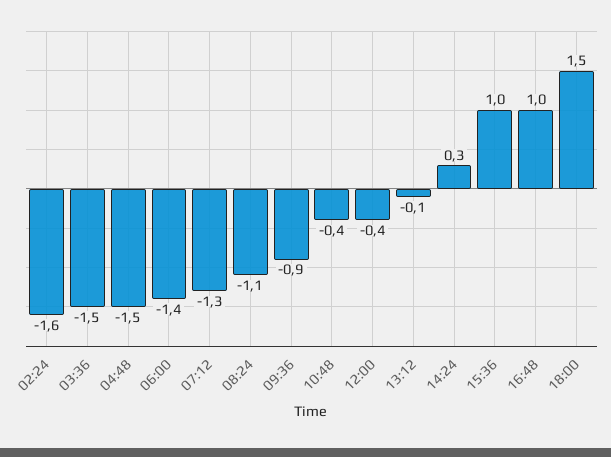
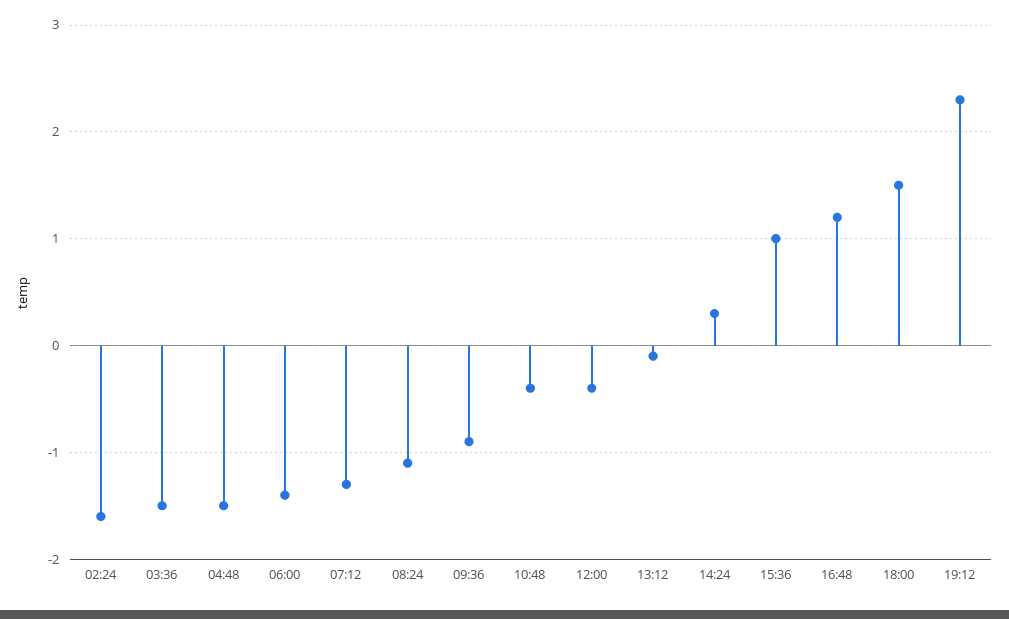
16:48: 1 -> 1.2
19:12: none -> 2.3

